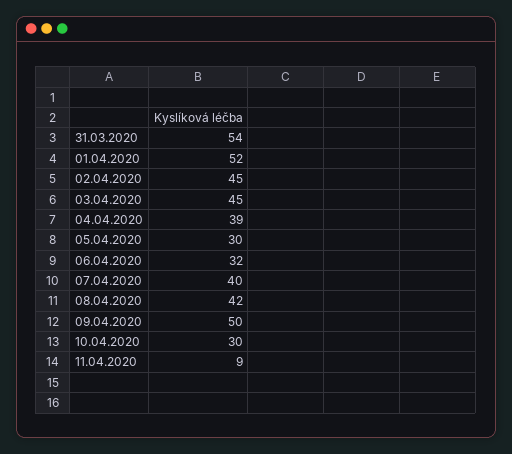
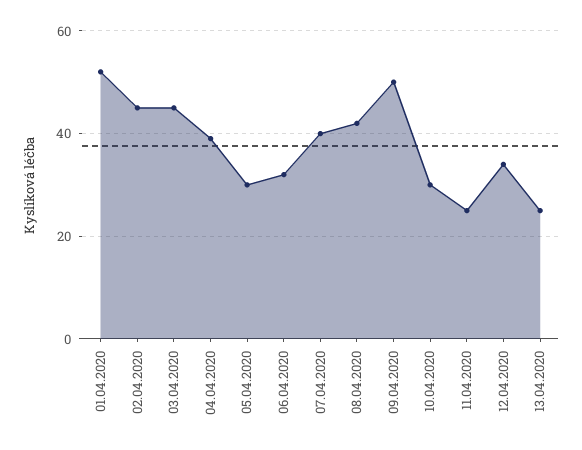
31.03.2020: 54 -> none
11.04.2020: 9 -> 25
12.04.2020: none -> 35
13.04.2020: none -> 25

